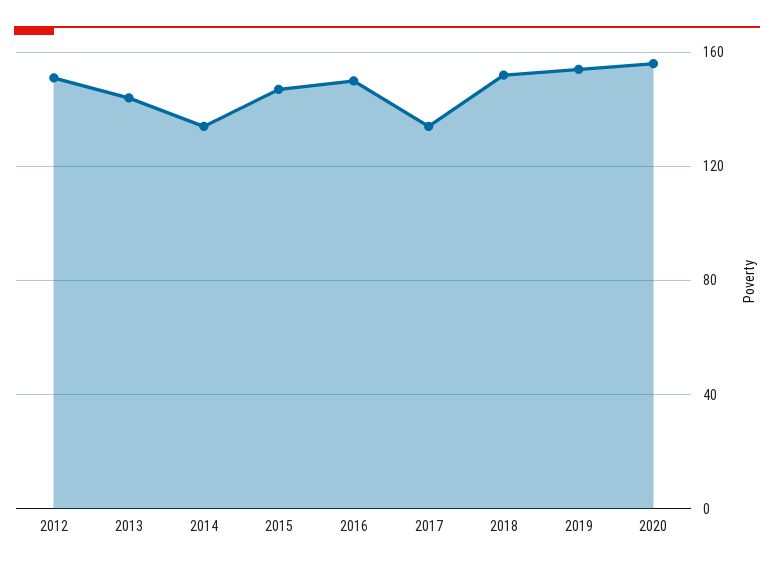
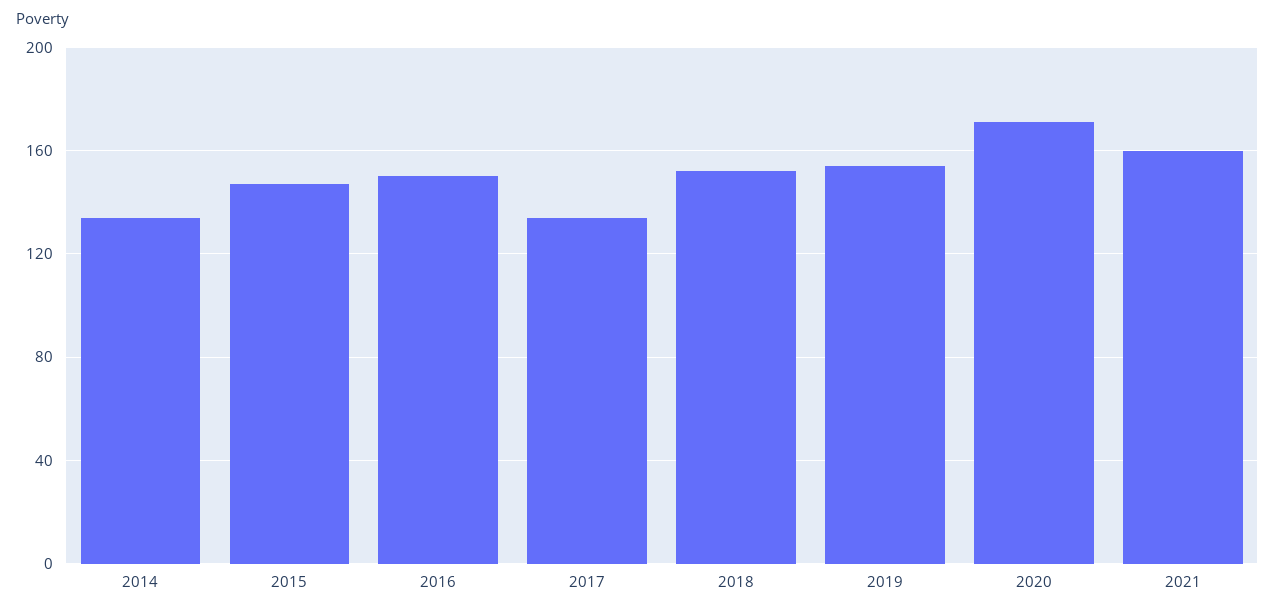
2012: 150 -> none
2013: 145 -> none
2020: 155 -> 170
2021: none -> 160

